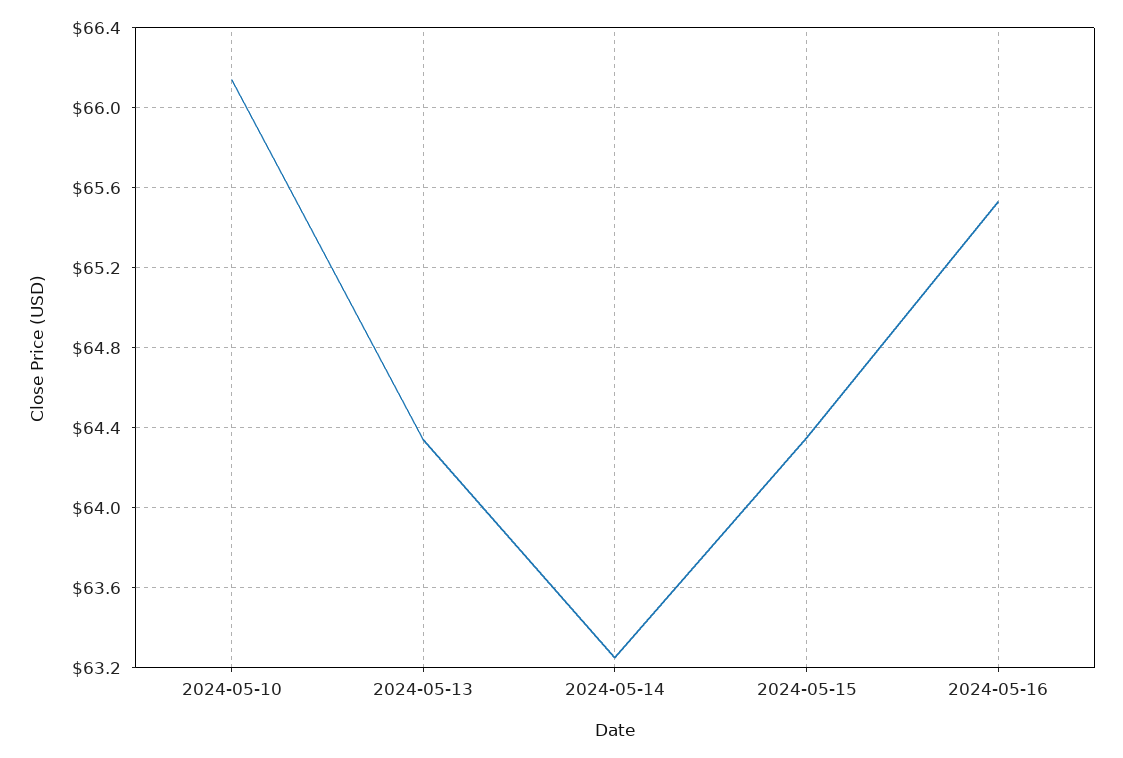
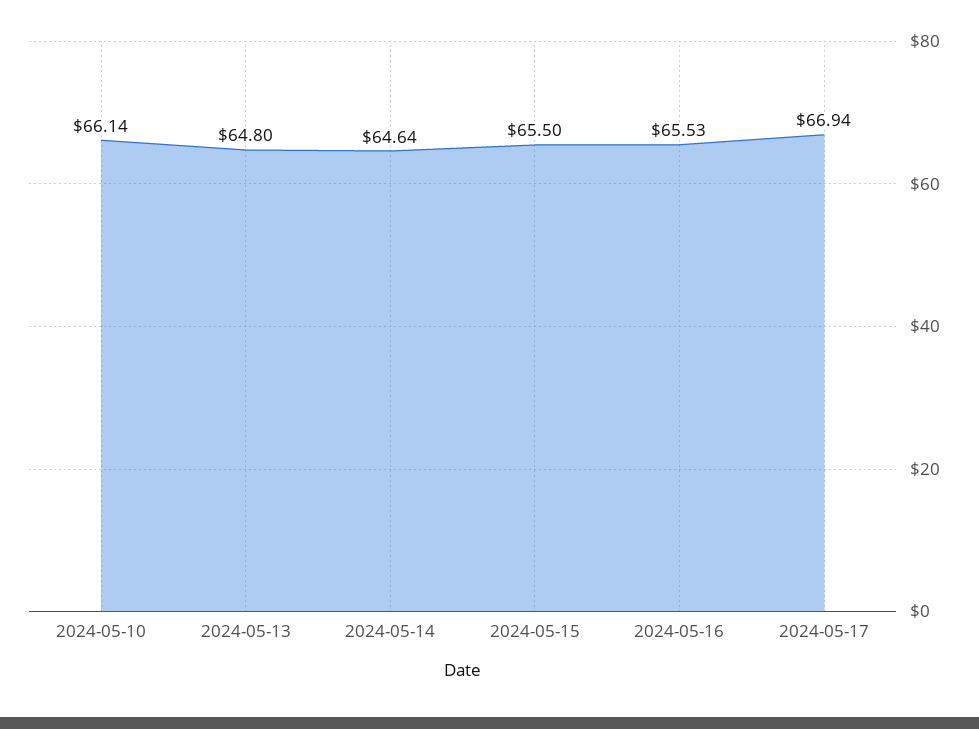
2024-05-13: 64.35 -> 64.8
2024-05-14: 63.25 -> 64.64
2024-05-15: 64.35 -> 65.5
2024-05-17: none -> 66.94

